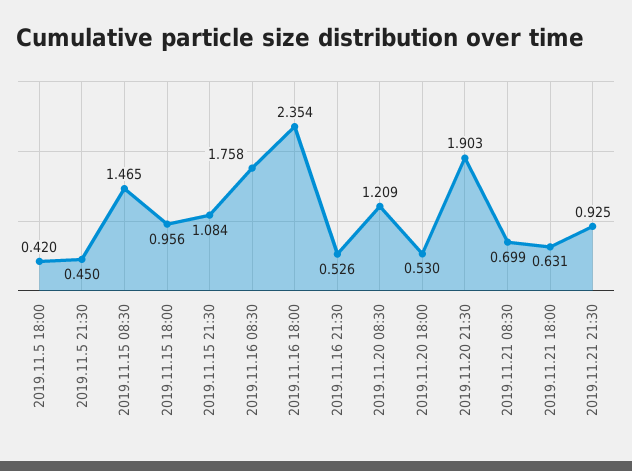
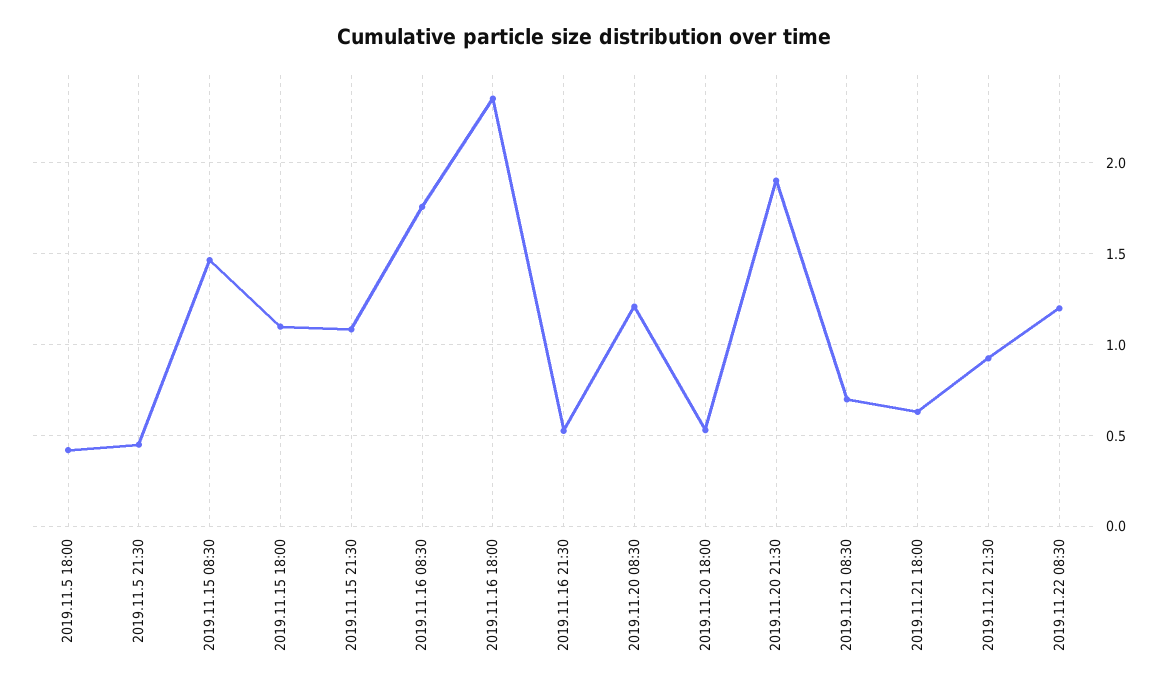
2019.11.15 18:00: 0.956 -> 1.1
2019.11.22 08:30: none -> 1.2

